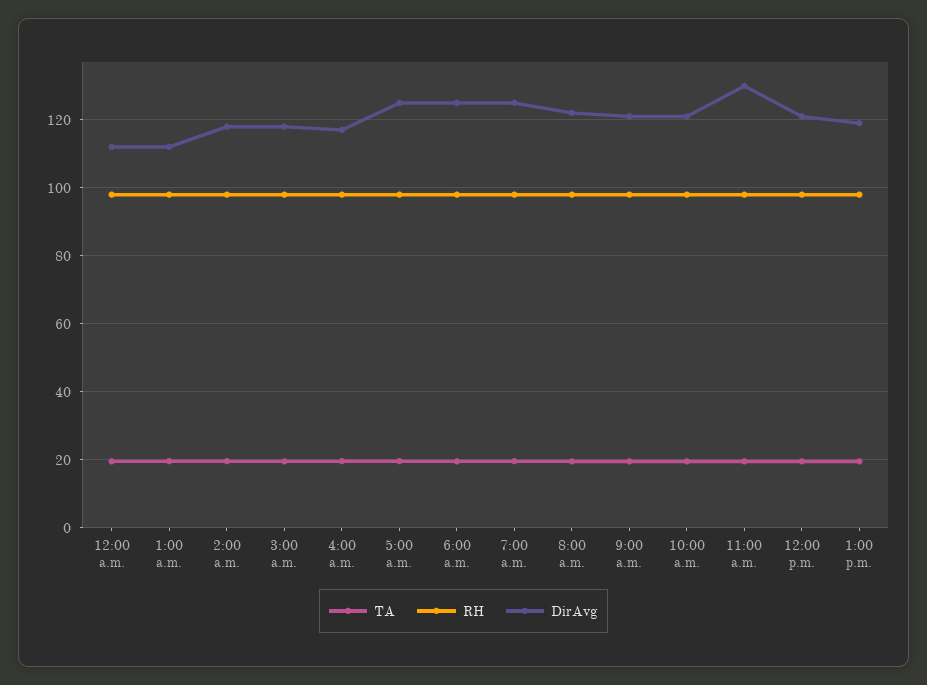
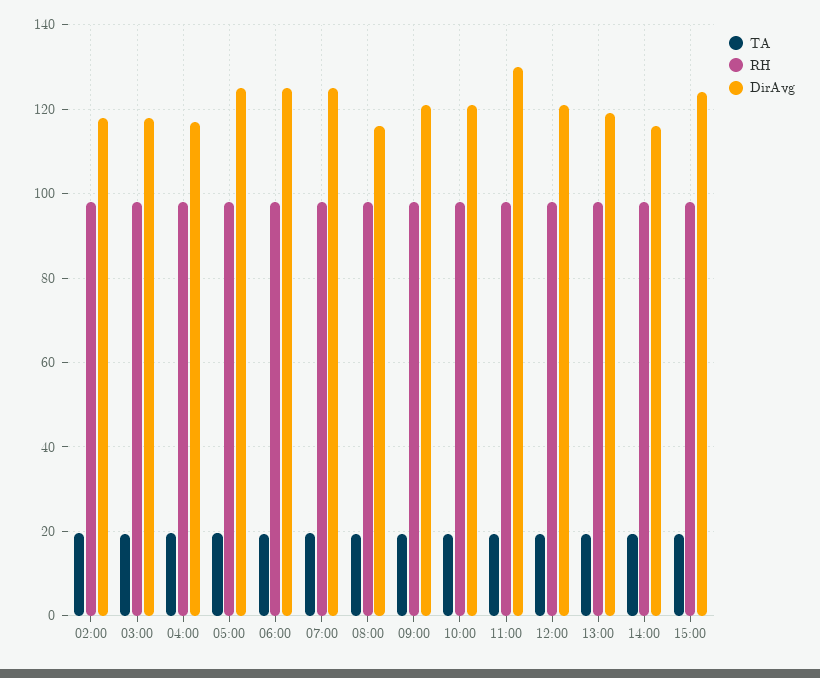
TA, 12:00 a.m.: 20 -> none
RH, 12:00 a.m.: 98 -> none
DirAvg, 12:00 a.m.: 112 -> none
TA, 1:00 a.m.: 20 -> none
RH, 1:00 a.m.: 98 -> none
DirAvg, 1:00 a.m.: 112 -> none
DirAvg, 8:00 a.m.: 122 -> 116
TA, 14:00: none -> 20
RH, 14:00: none -> 98
DirAvg, 14:00: none -> 116
TA, 15:00: none -> 20
RH, 15:00: none -> 98
DirAvg, 15:00: none -> 124

